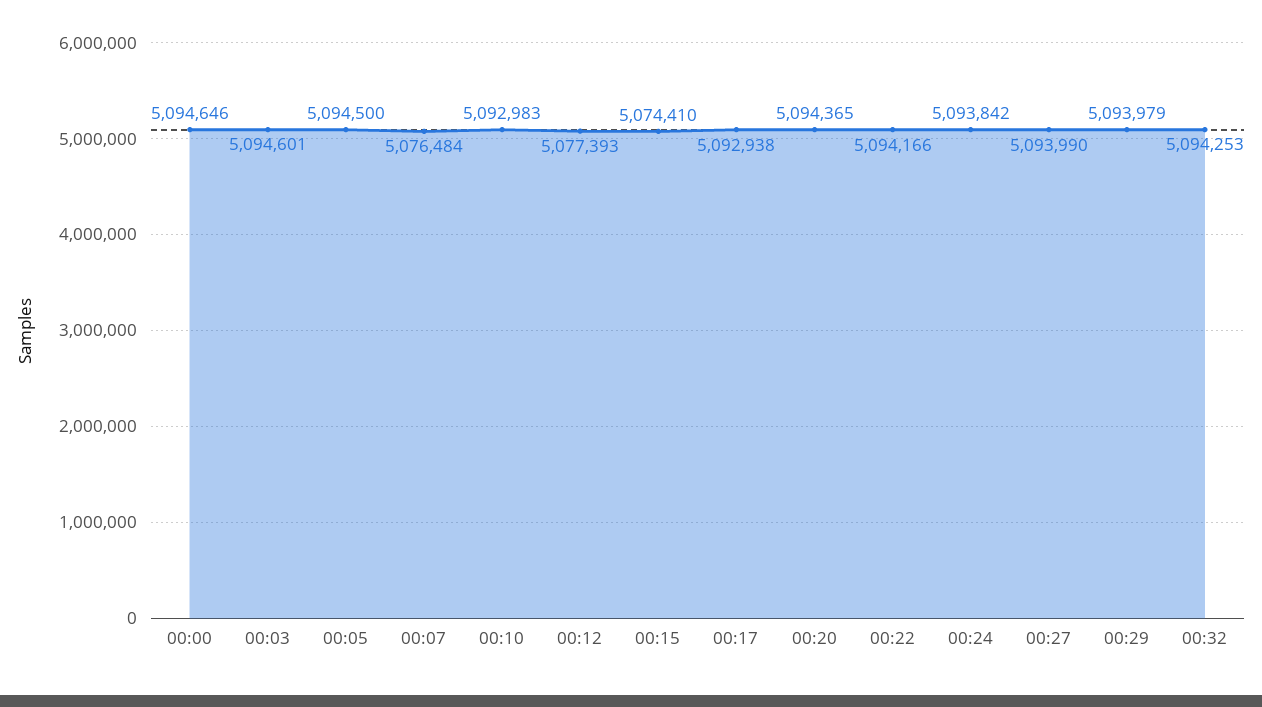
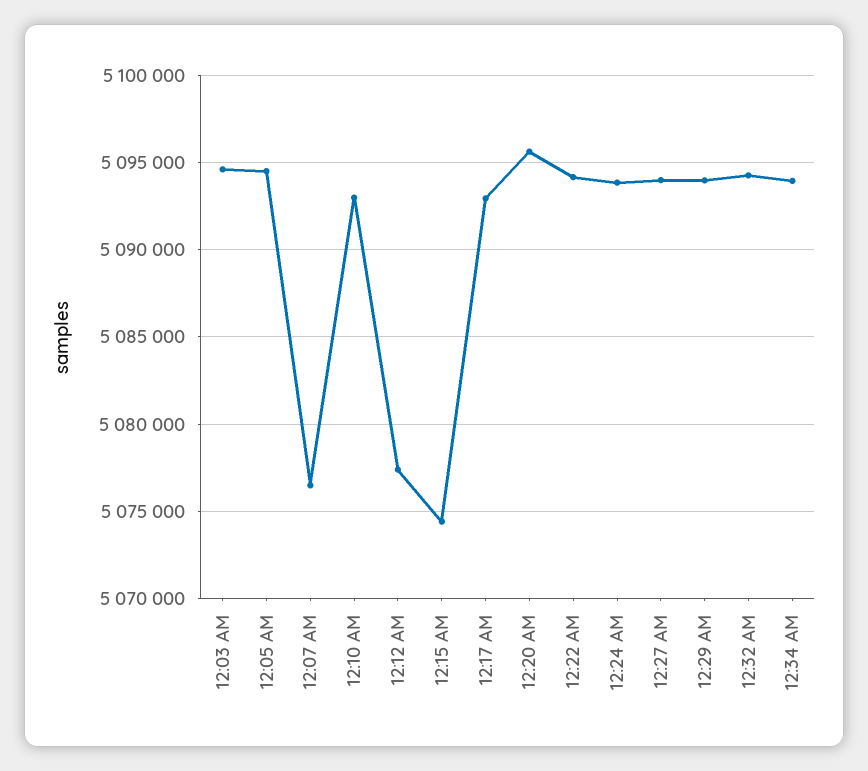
00:00: 5094646 -> none
00:20: 5094365 -> 5095500
12:34 AM: none -> 5094000

